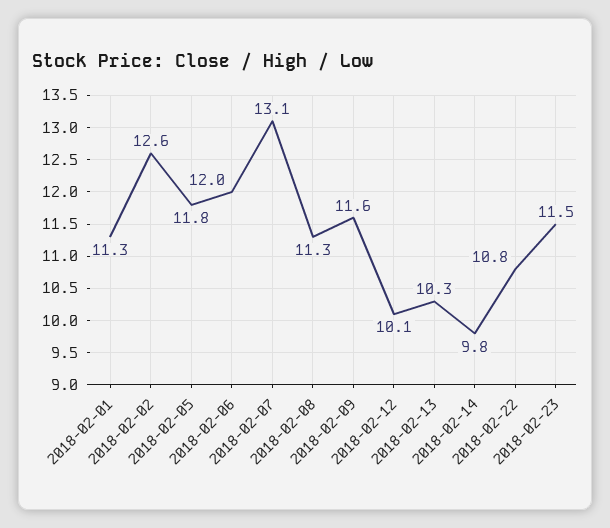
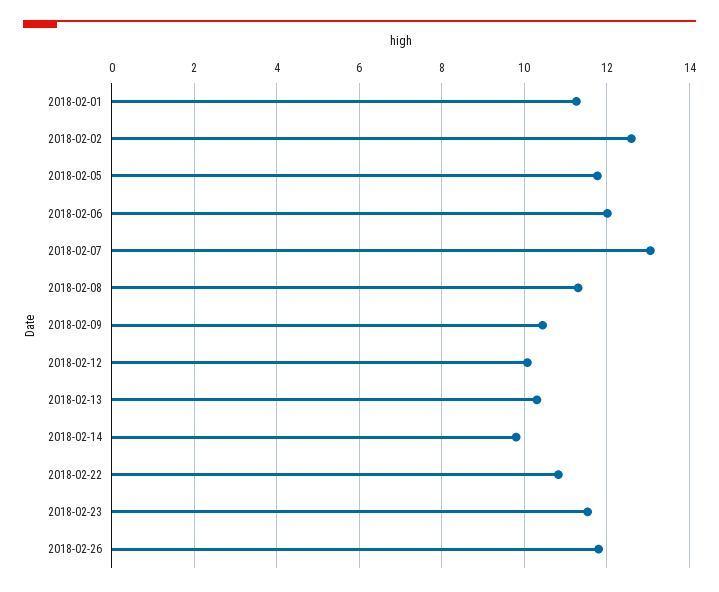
2018-02-09: 11.6 -> 10.4
2018-02-26: none -> 11.8

